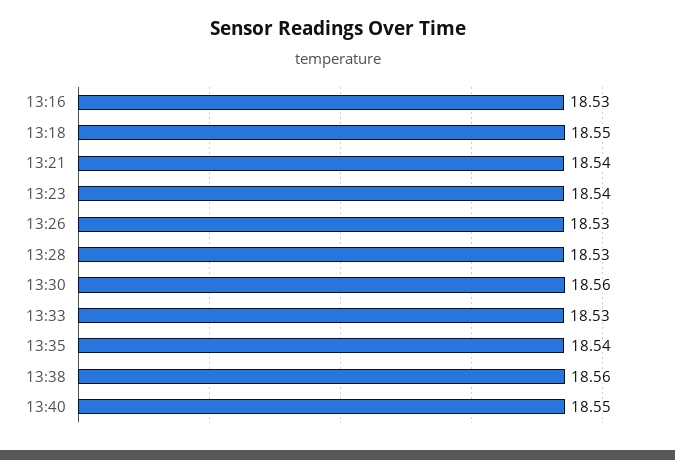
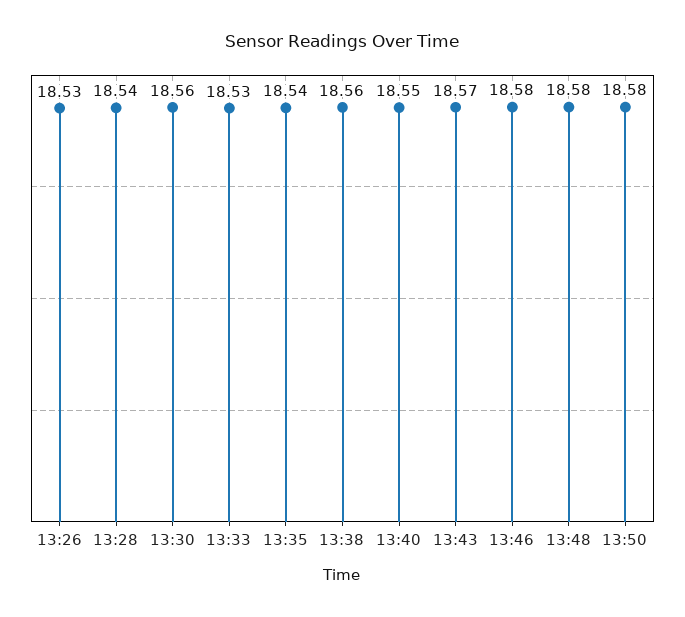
13:16: 18.53 -> none
13:18: 18.55 -> none
13:21: 18.54 -> none
13:23: 18.54 -> none
13:28: 18.53 -> 18.54
13:43: none -> 18.57
13:46: none -> 18.58
13:48: none -> 18.58
13:50: none -> 18.58

